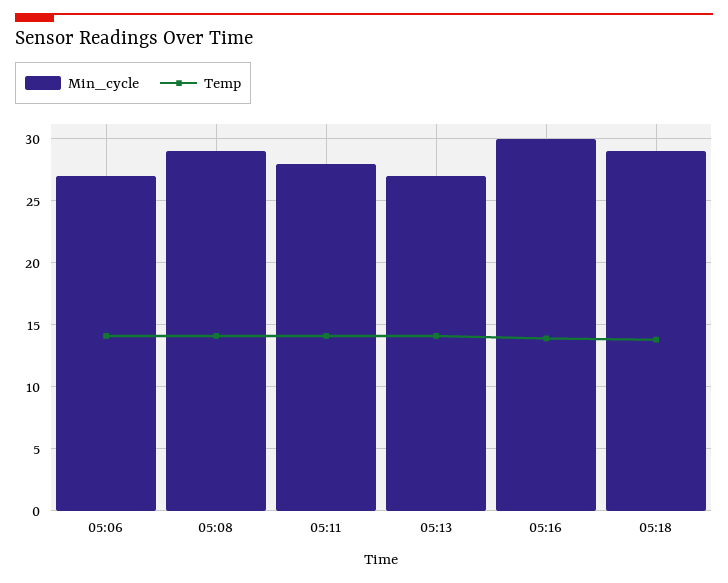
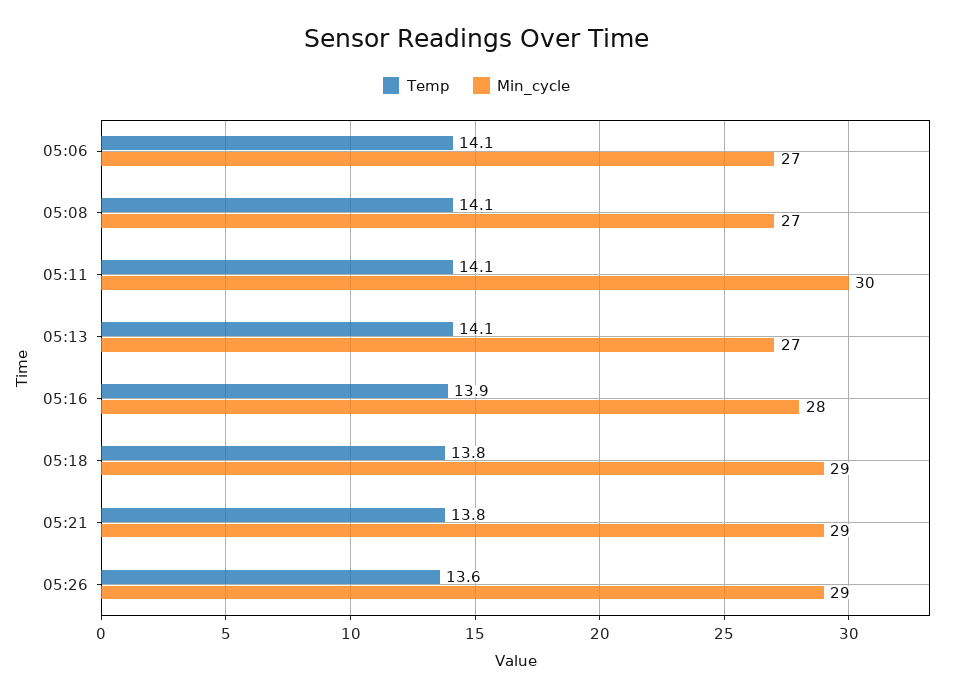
Min_cycle, 05:08: 29 -> 27
Min_cycle, 05:11: 28 -> 30
Min_cycle, 05:16: 30 -> 28
Temp, 05:21: none -> 13.8
Min_cycle, 05:21: none -> 29
Temp, 05:26: none -> 13.6
Min_cycle, 05:26: none -> 29

